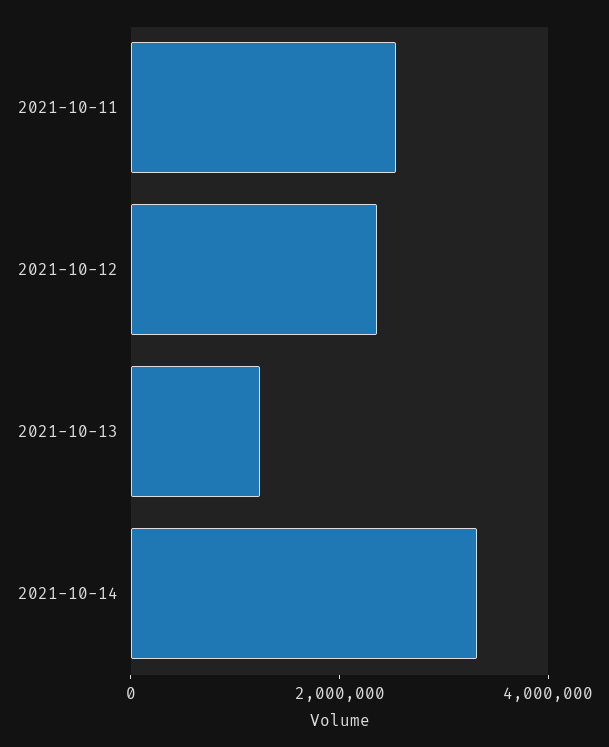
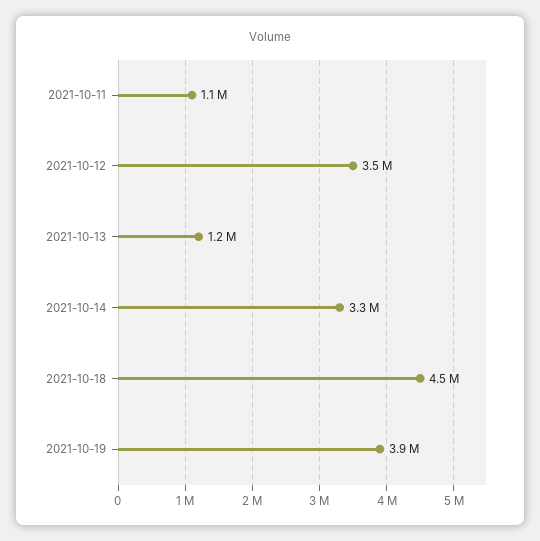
2021-10-11: 2500000 -> 1100000
2021-10-12: 2500000 -> 3500000
2021-10-18: none -> 4500000
2021-10-19: none -> 3900000

